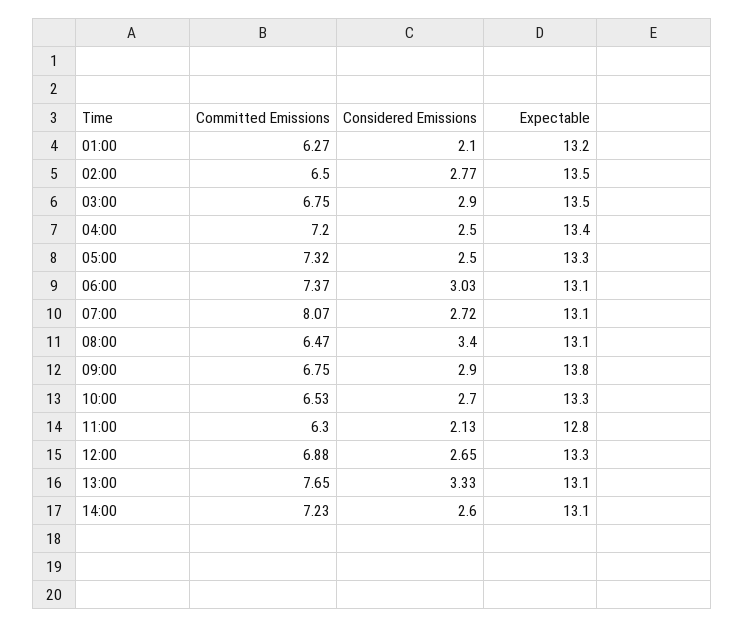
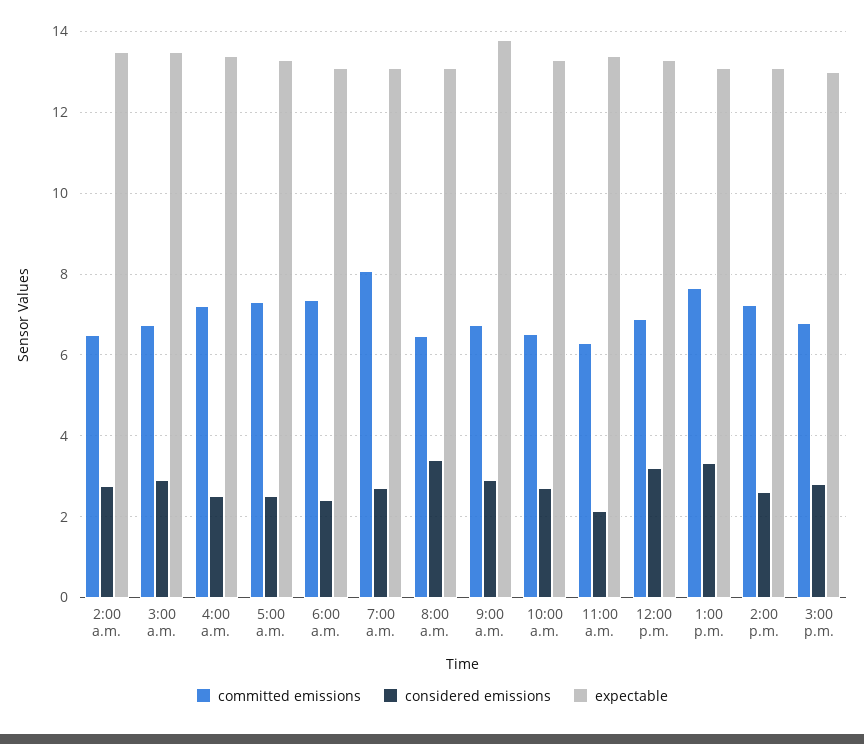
Committed Emissions, 01:00: 6.27 -> none
Considered Emissions, 01:00: 2.1 -> none
Expectable, 01:00: 13.2 -> none
Considered Emissions, 06:00: 3.03 -> 2.4
Expectable, 11:00: 12.8 -> 13.4
Considered Emissions, 12:00: 2.65 -> 3.2
Committed Emissions, 3:00 p.m.: none -> 6.8
Considered Emissions, 3:00 p.m.: none -> 2.8
Expectable, 3:00 p.m.: none -> 13

